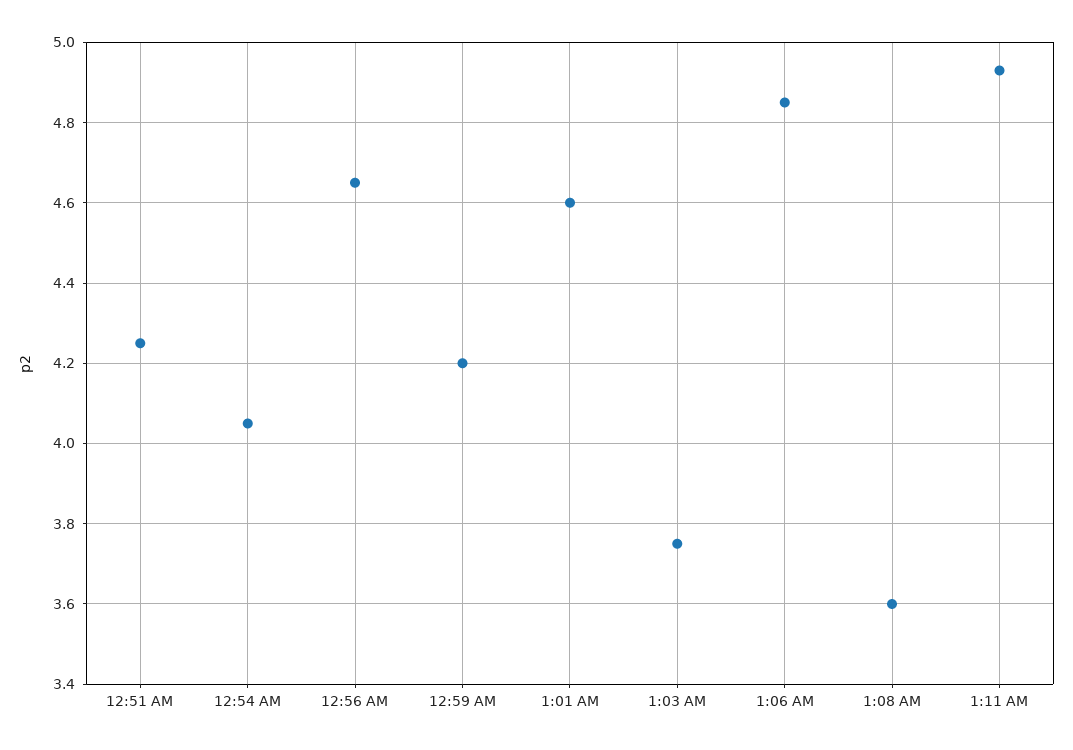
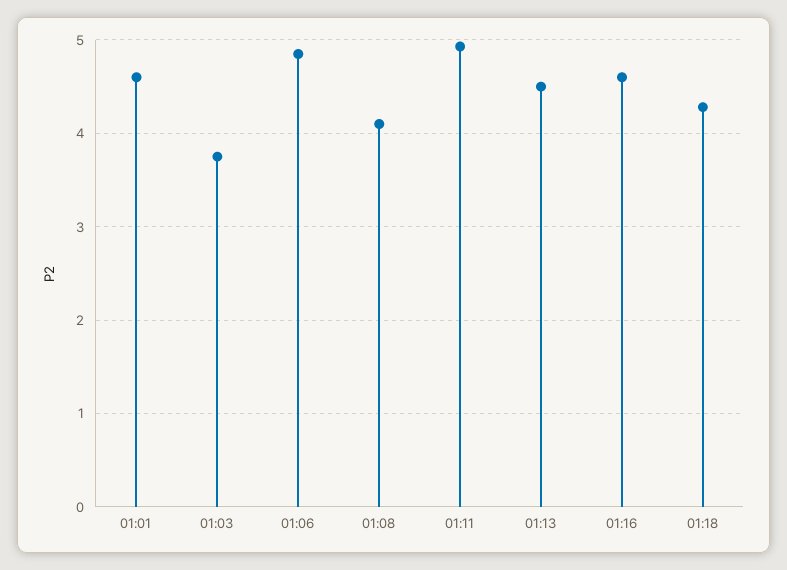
12:51 AM: 4.25 -> none
12:54 AM: 4.05 -> none
12:56 AM: 4.65 -> none
12:59 AM: 4.2 -> none
1:08 AM: 3.6 -> 4.1
01:13: none -> 4.5
01:16: none -> 4.6
01:18: none -> 4.3

